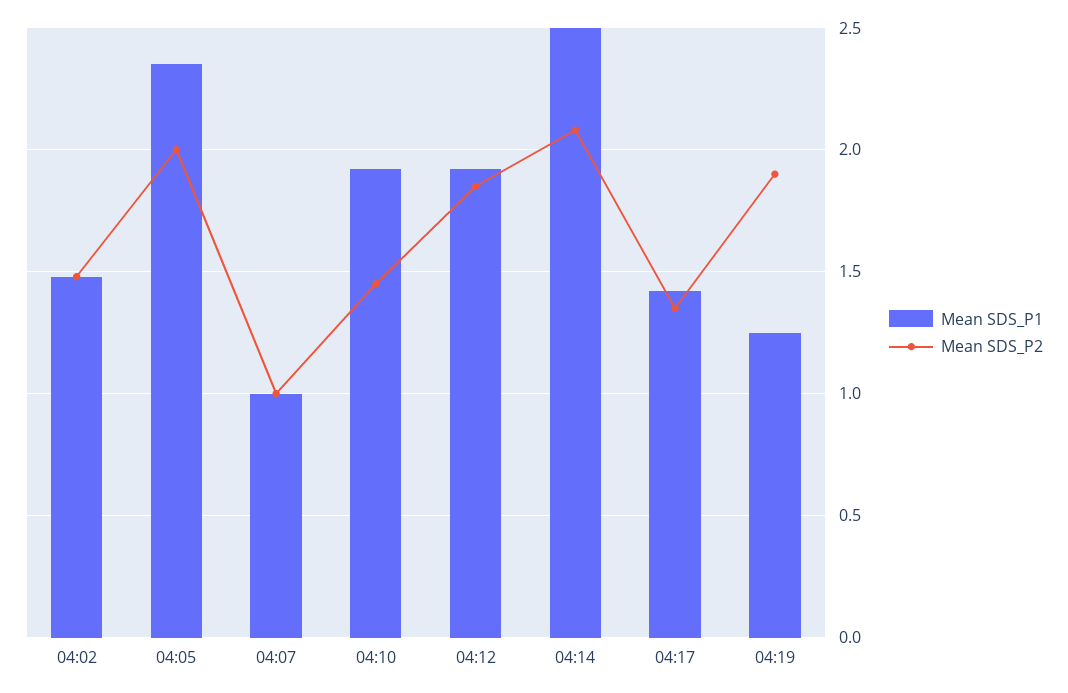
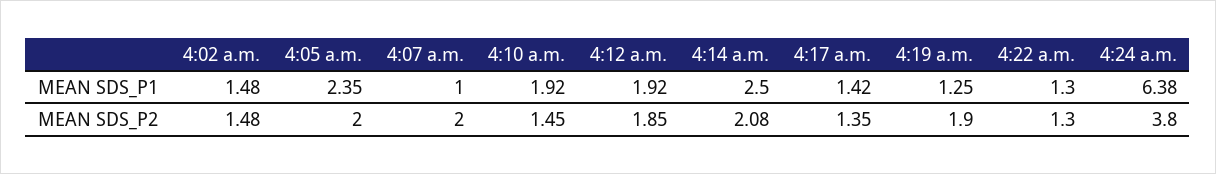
Mean SDS_P2, 04:07: 1 -> 2
Mean SDS_P1, 4:22 a.m.: none -> 1.3
Mean SDS_P1, 4:24 a.m.: none -> 6.38
Mean SDS_P2, 4:22 a.m.: none -> 1.3
Mean SDS_P2, 4:24 a.m.: none -> 3.8

